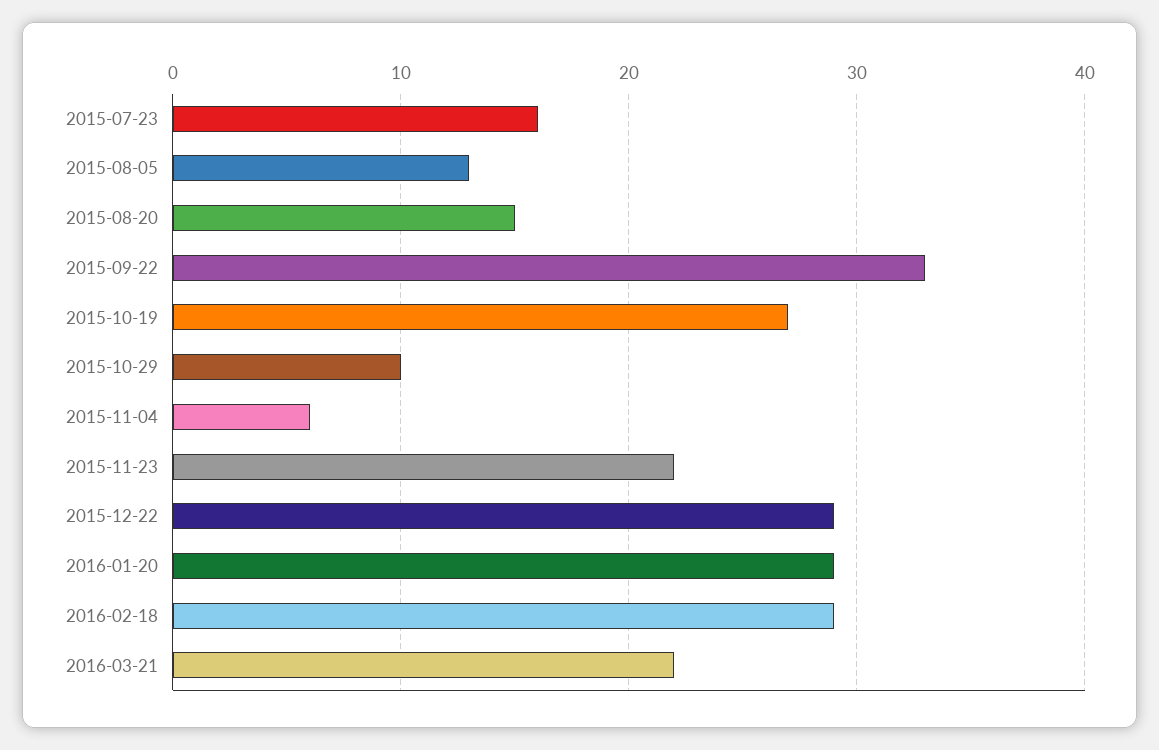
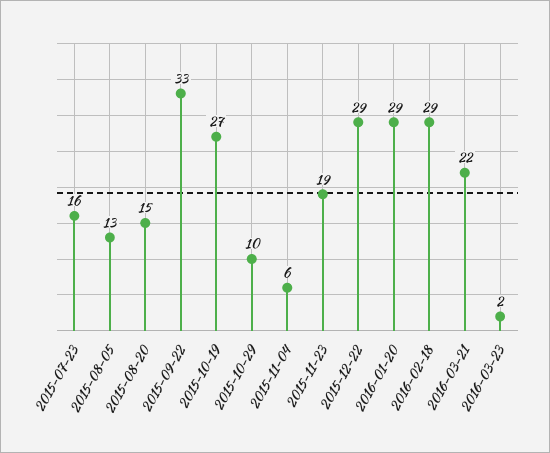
2015-11-23: 22 -> 19
2016-03-23: none -> 2

